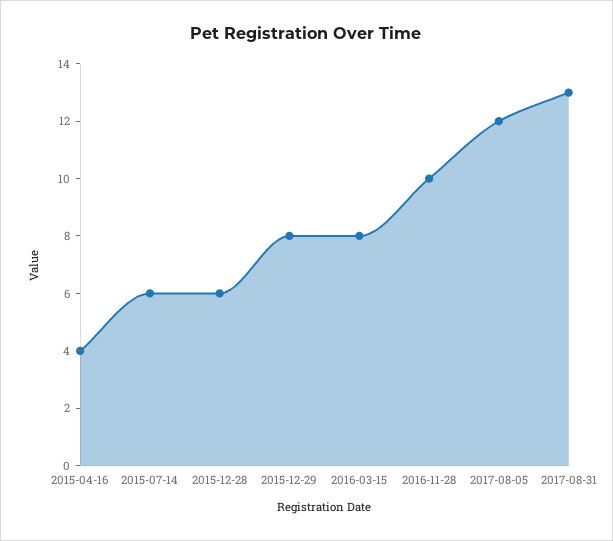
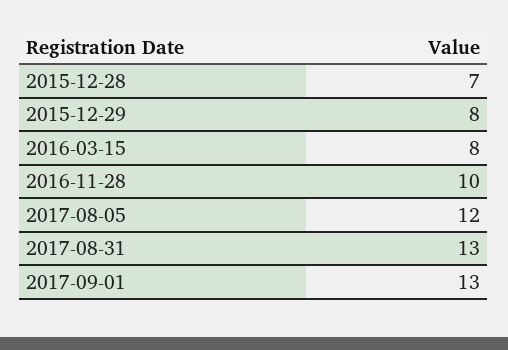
2015-04-16: 4 -> none
2015-07-14: 6 -> none
2015-12-28: 6 -> 7
2017-09-01: none -> 13

